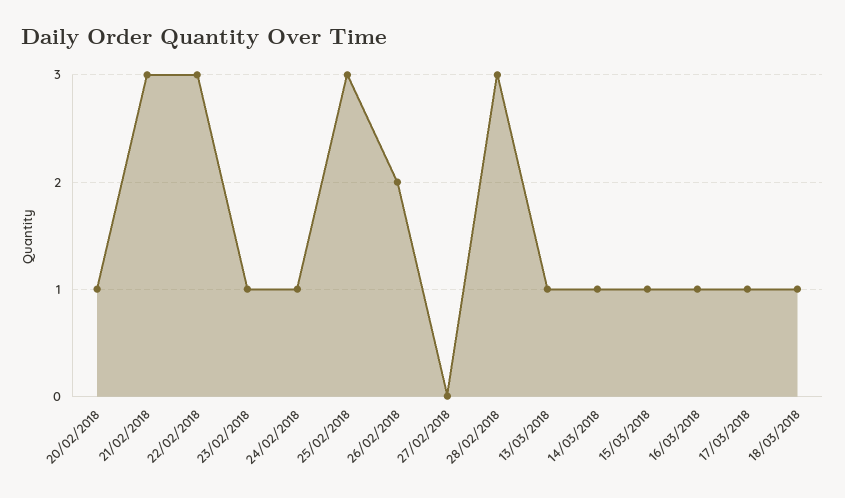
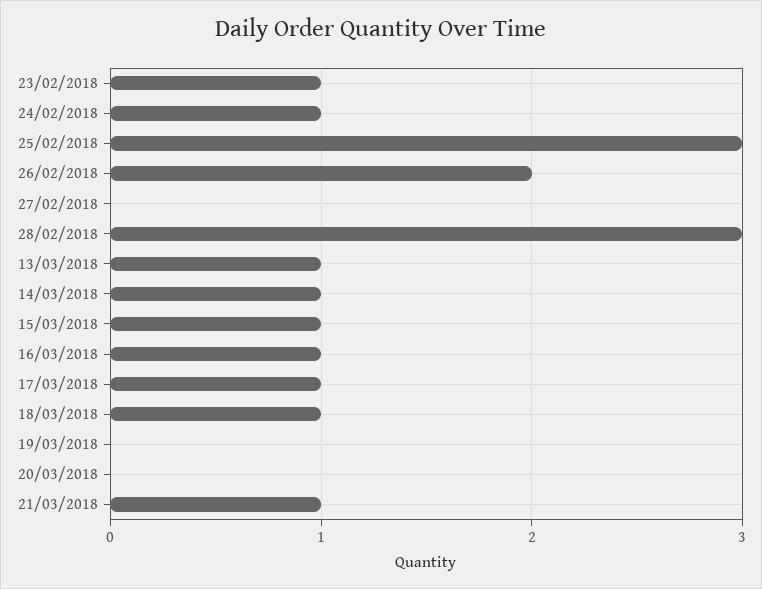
20/02/2018: 1 -> none
21/02/2018: 3 -> none
22/02/2018: 3 -> none
19/03/2018: none -> 0
20/03/2018: none -> 0
21/03/2018: none -> 1

